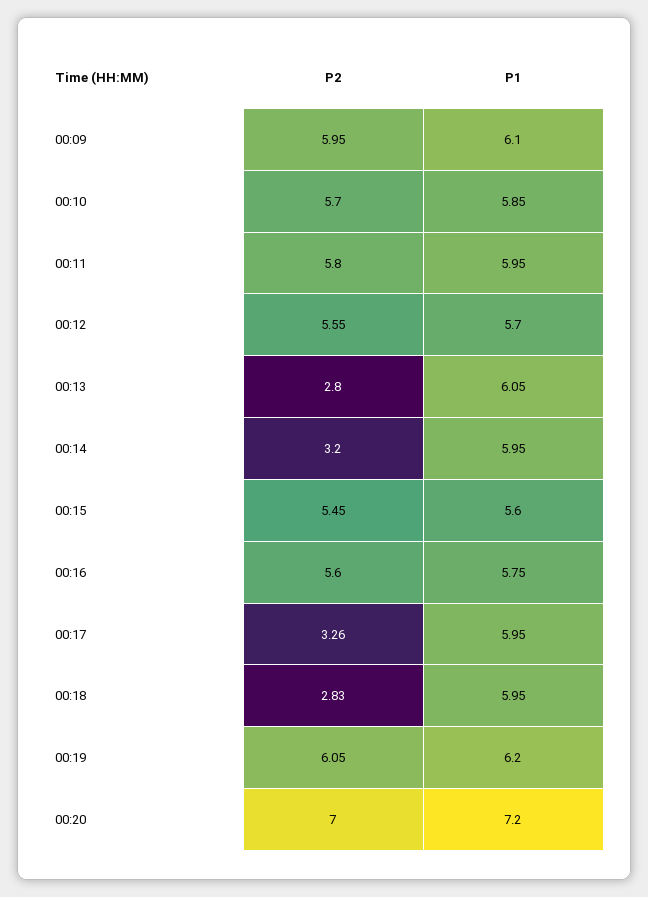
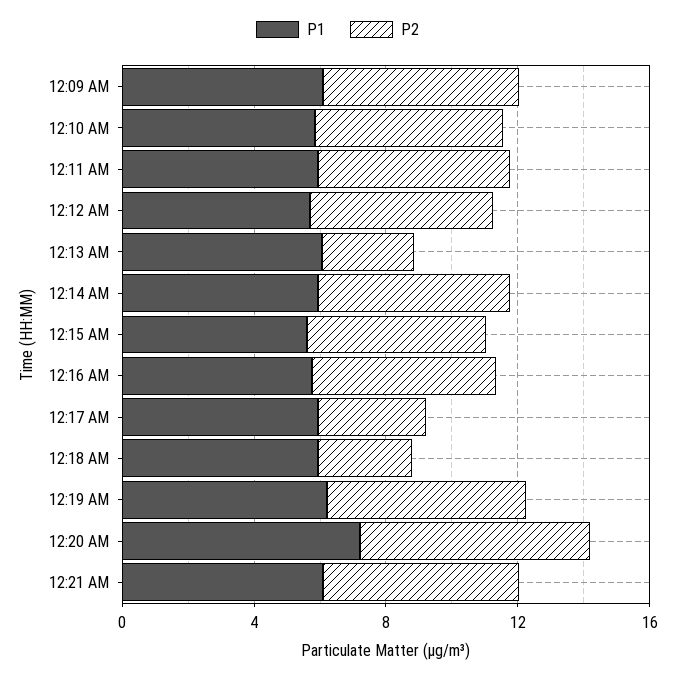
P2, 00:14: 3.2 -> 6
P1, 12:21 AM: none -> 6
P2, 12:21 AM: none -> 6

